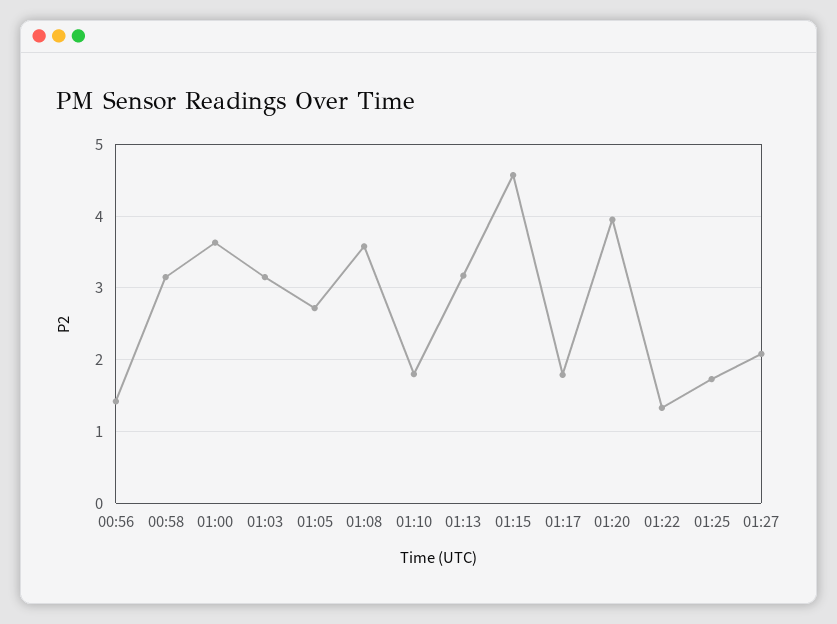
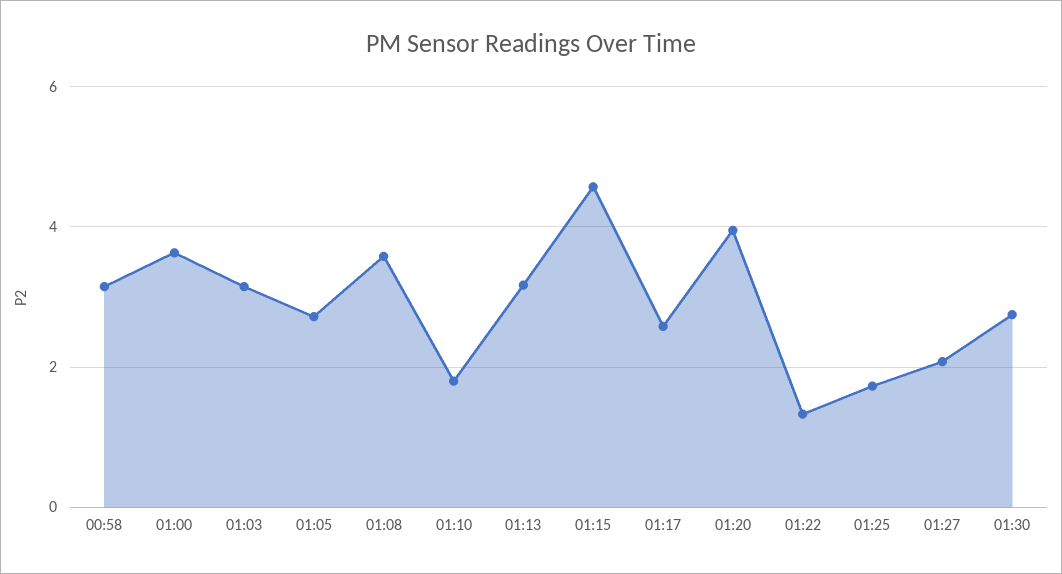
00:56: 1.4 -> none
01:17: 1.8 -> 2.6
01:30: none -> 2.8

